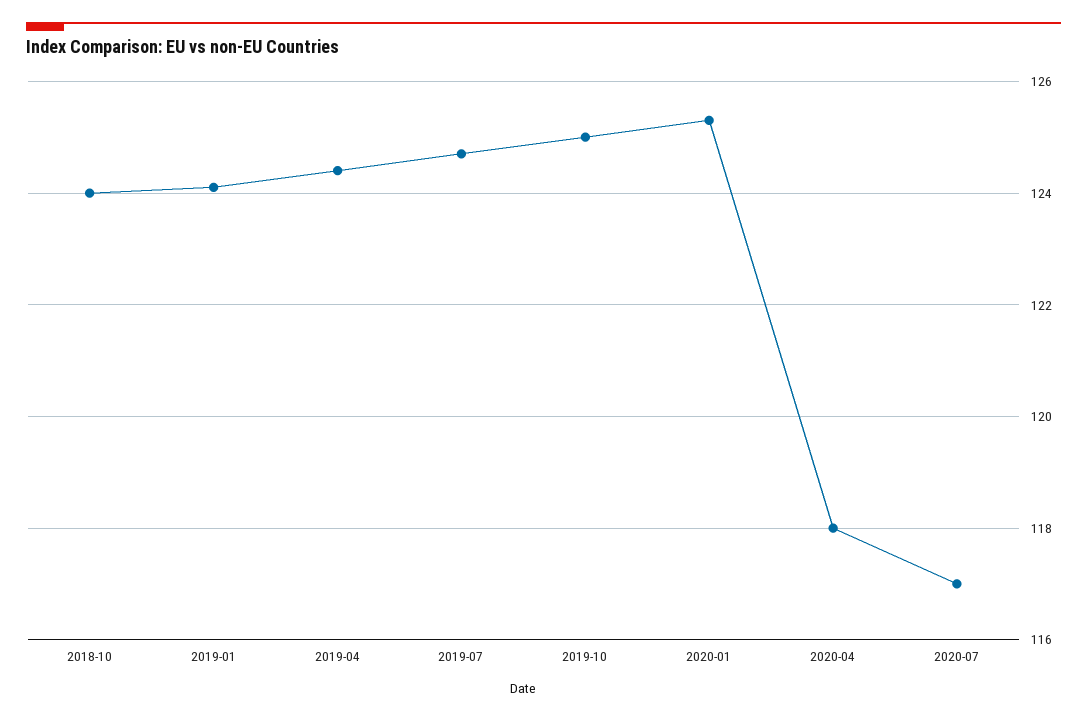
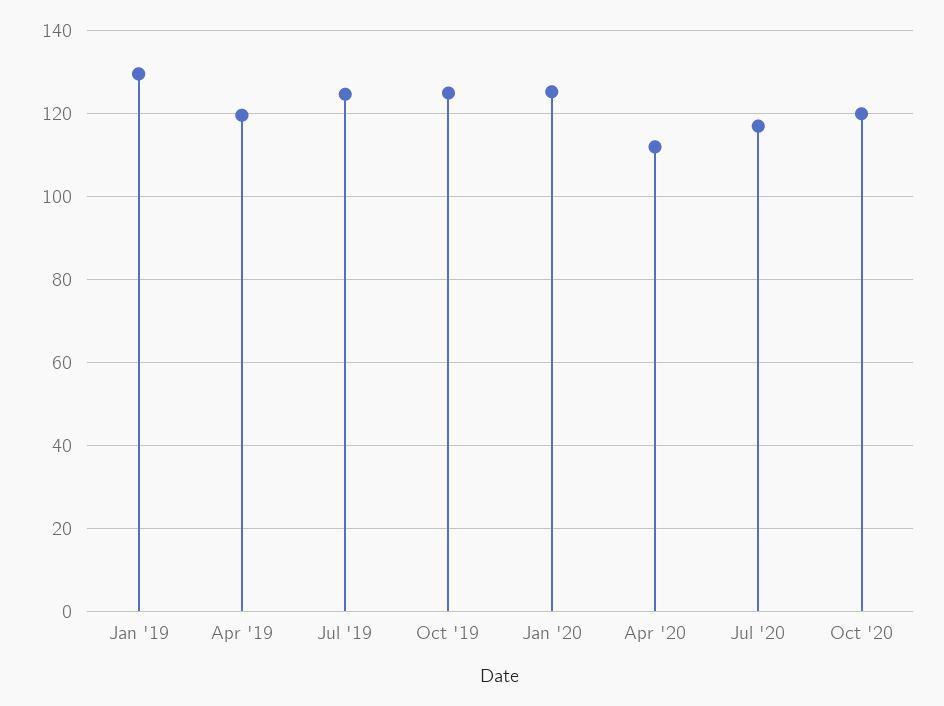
2018-10: 124 -> none
2019-01: 124 -> 130
2019-04: 124.5 -> 120
2020-04: 118 -> 112
Oct '20: none -> 120

